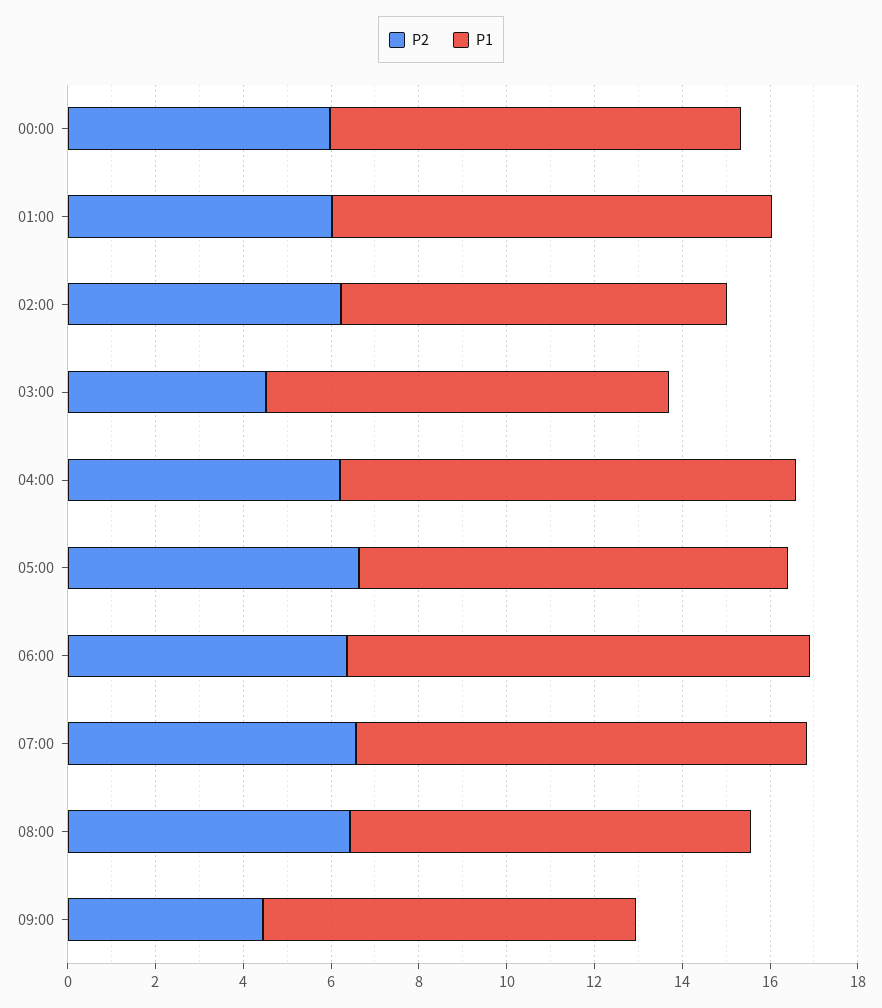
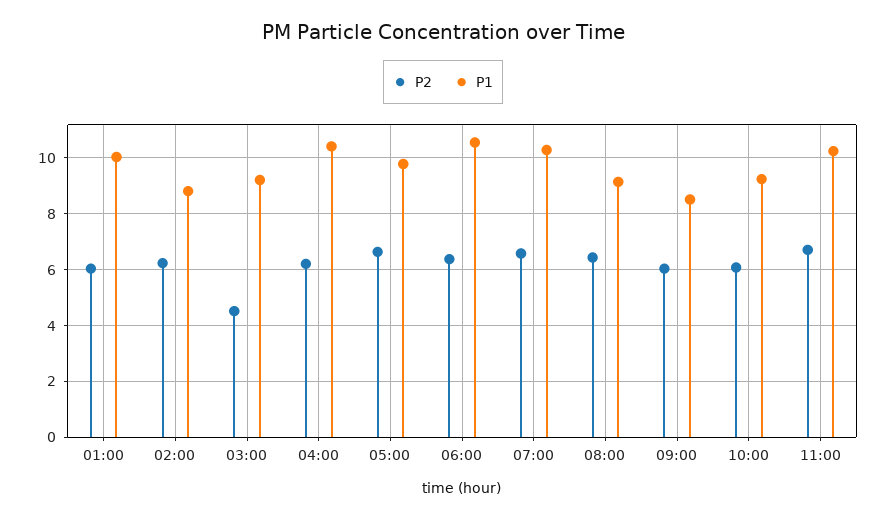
P2, 00:00: 6 -> none
P1, 00:00: 9.5 -> none
P2, 09:00: 4.5 -> 6
P2, 10:00: none -> 6
P1, 10:00: none -> 9.25
P2, 11:00: none -> 6.75
P1, 11:00: none -> 10.25

